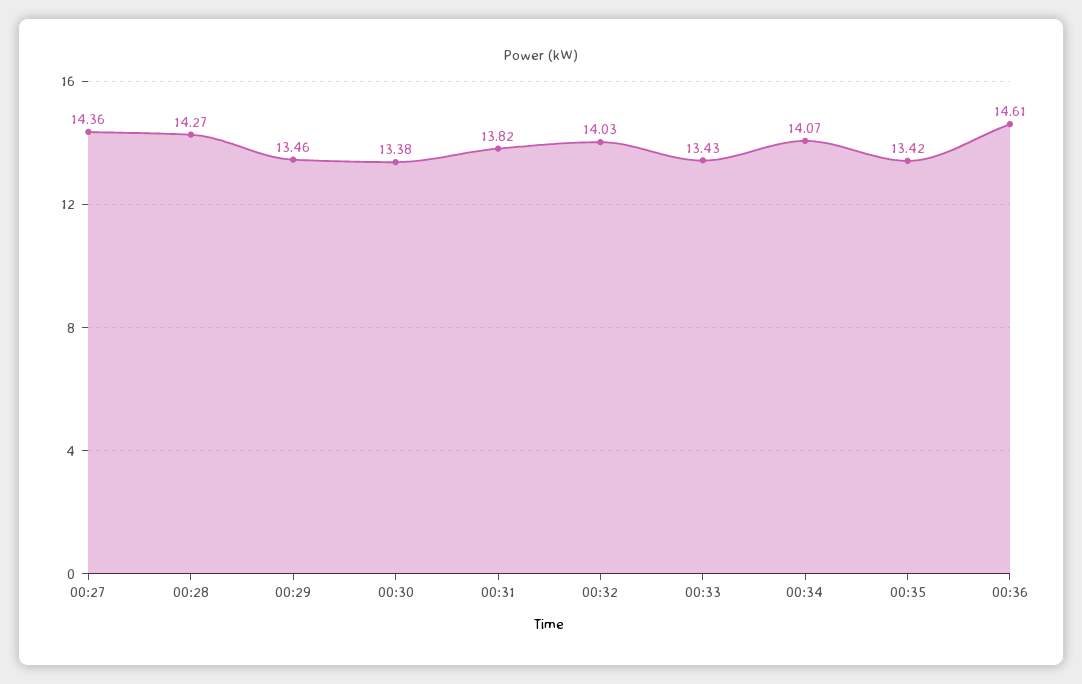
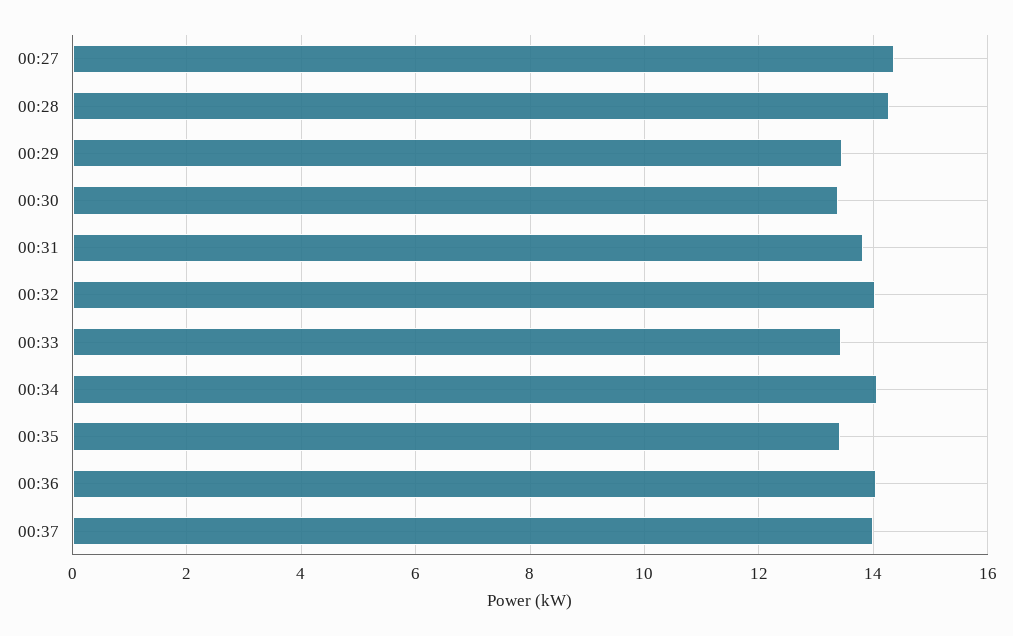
00:36: 14.61 -> 14
00:37: none -> 14

